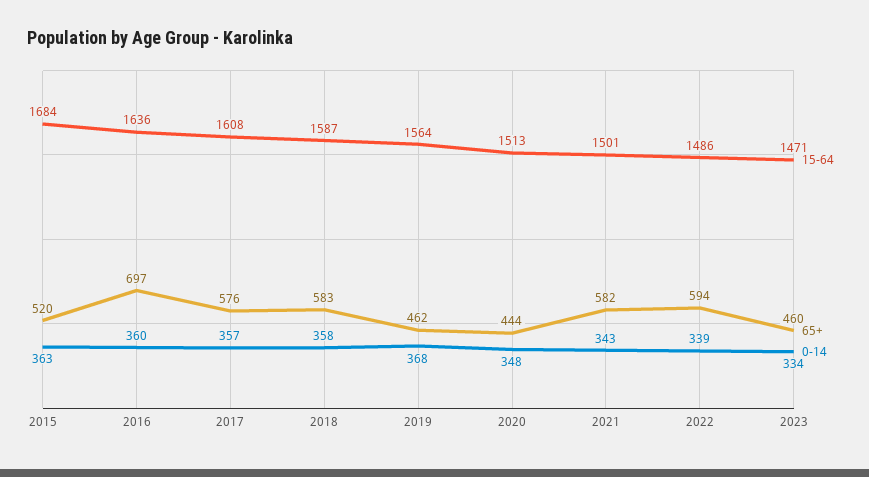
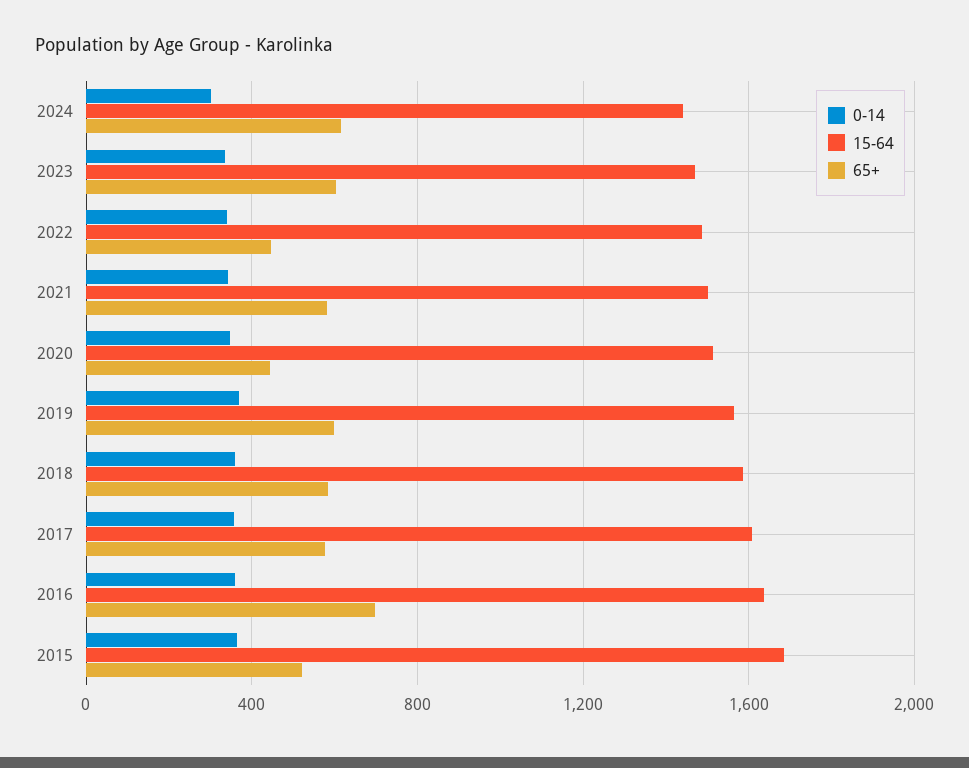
65+, 2019: 462 -> 600
65+, 2022: 594 -> 450
65+, 2023: 460 -> 600
0-14, 2024: none -> 300
15-64, 2024: none -> 1450
65+, 2024: none -> 600

